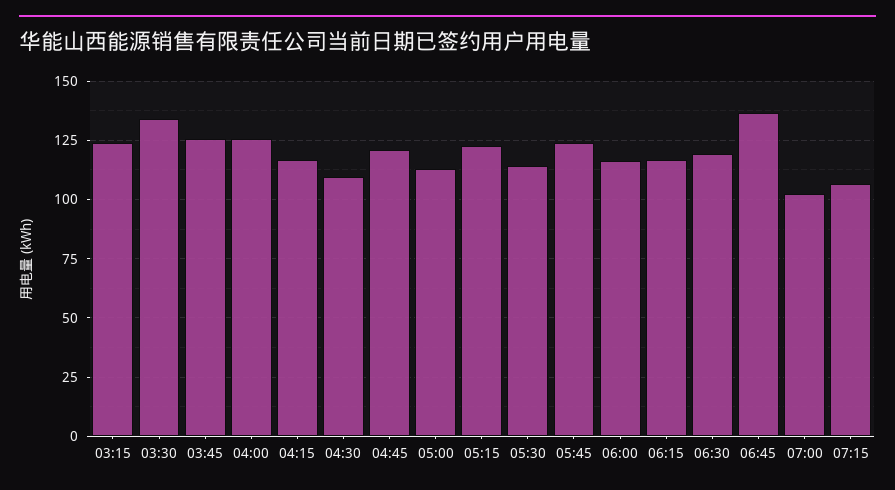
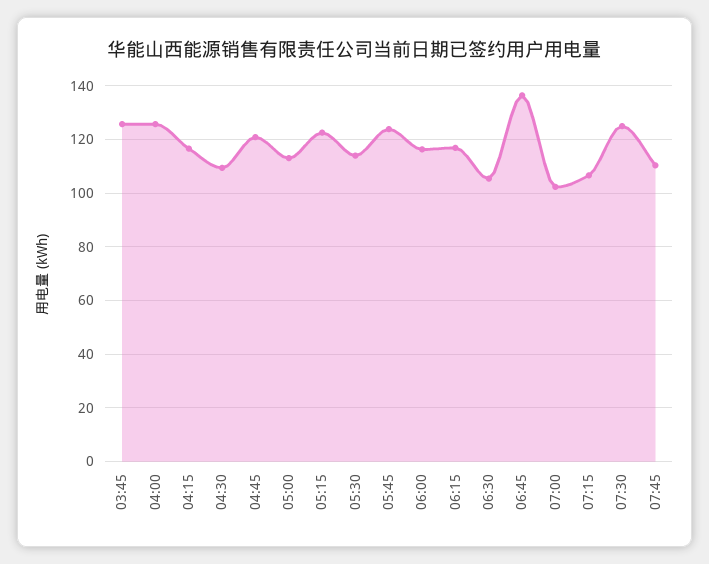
03:15: 125 -> none
03:30: 135 -> none
06:30: 120 -> 105
07:30: none -> 125
07:45: none -> 110

